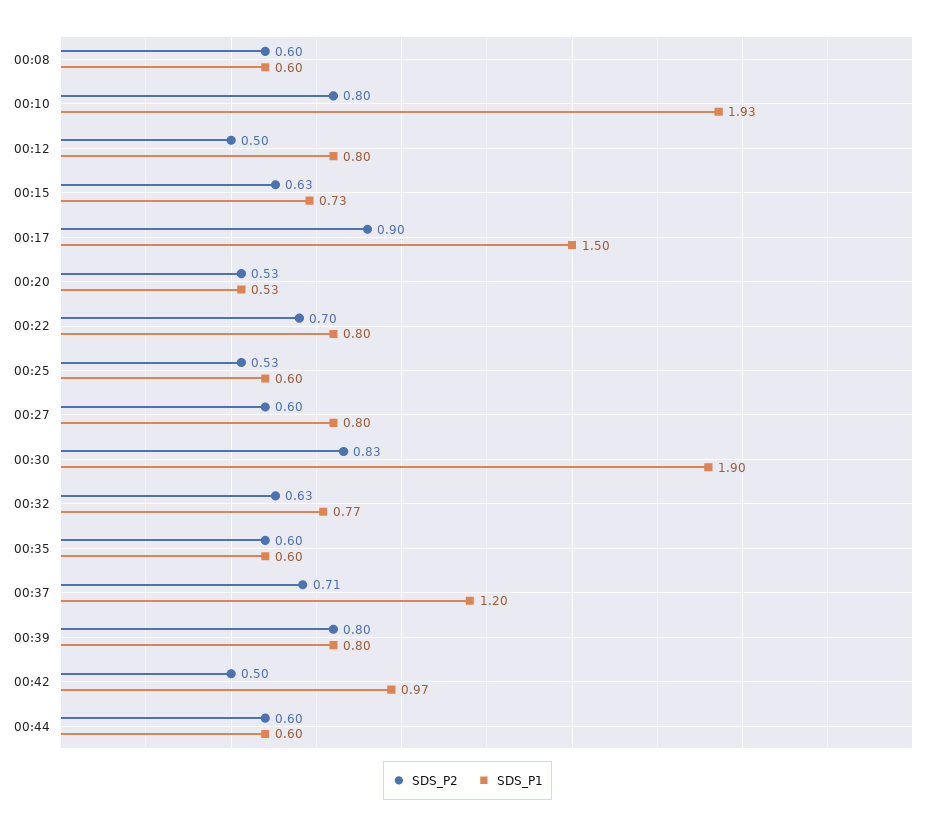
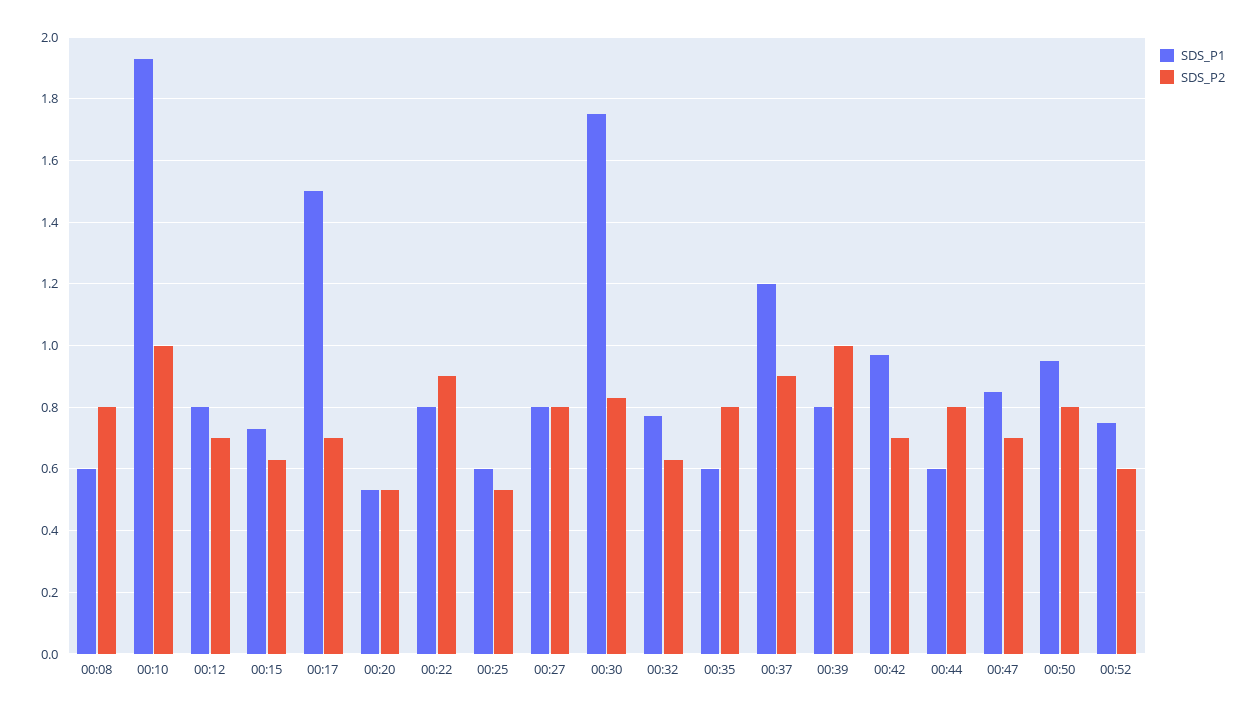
SDS_P2, 00:08: 0.6 -> 0.8
SDS_P2, 00:10: 0.8 -> 1
SDS_P2, 00:12: 0.5 -> 0.7
SDS_P2, 00:17: 0.9 -> 0.7
SDS_P2, 00:22: 0.7 -> 0.9
SDS_P2, 00:27: 0.6 -> 0.8
SDS_P1, 00:30: 1.9 -> 1.75
SDS_P2, 00:35: 0.6 -> 0.8
SDS_P2, 00:37: 0.71 -> 0.9
SDS_P2, 00:39: 0.8 -> 1
SDS_P2, 00:42: 0.5 -> 0.7
SDS_P2, 00:44: 0.6 -> 0.8
SDS_P1, 00:47: none -> 0.85
SDS_P2, 00:47: none -> 0.7
SDS_P1, 00:50: none -> 0.95
SDS_P2, 00:50: none -> 0.8
SDS_P1, 00:52: none -> 0.75
SDS_P2, 00:52: none -> 0.6

